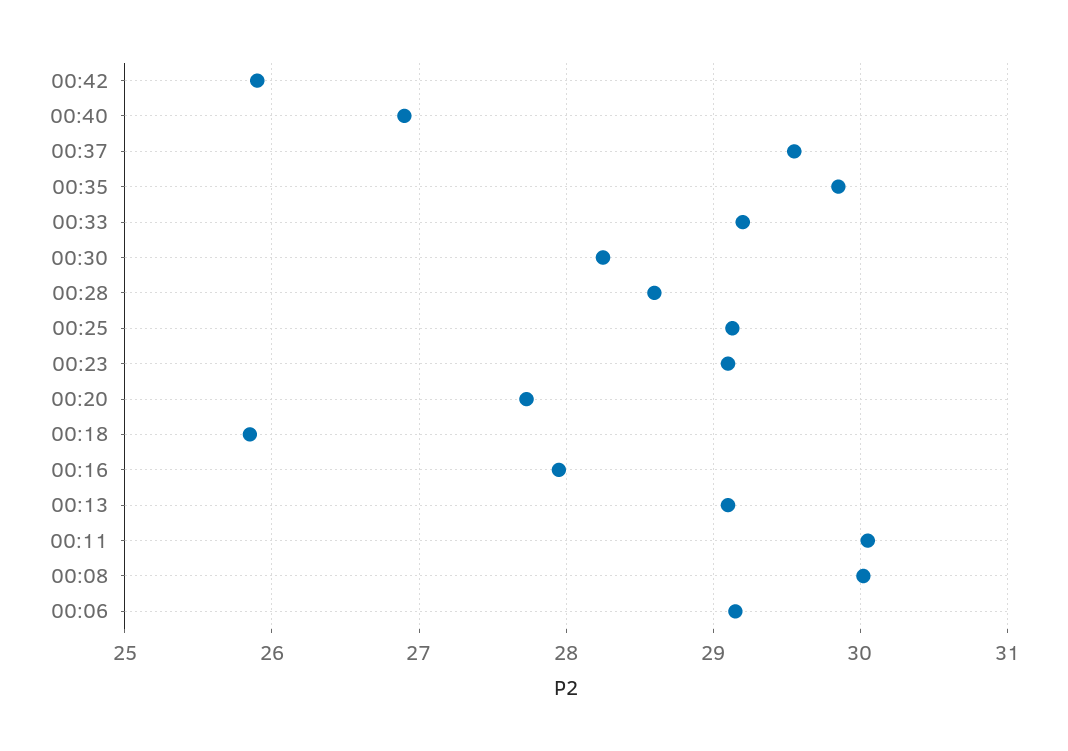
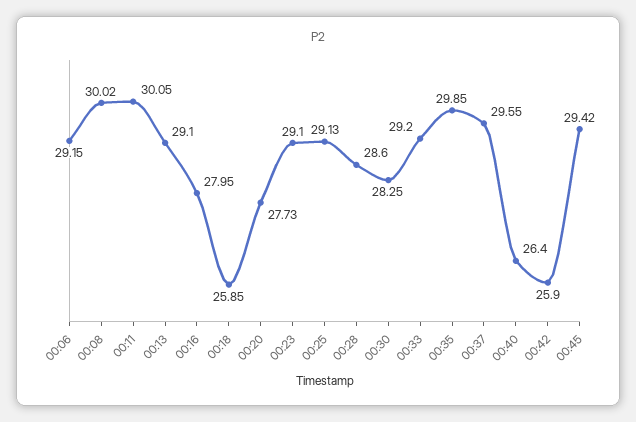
00:40: 26.9 -> 26.4
00:45: none -> 29.42

